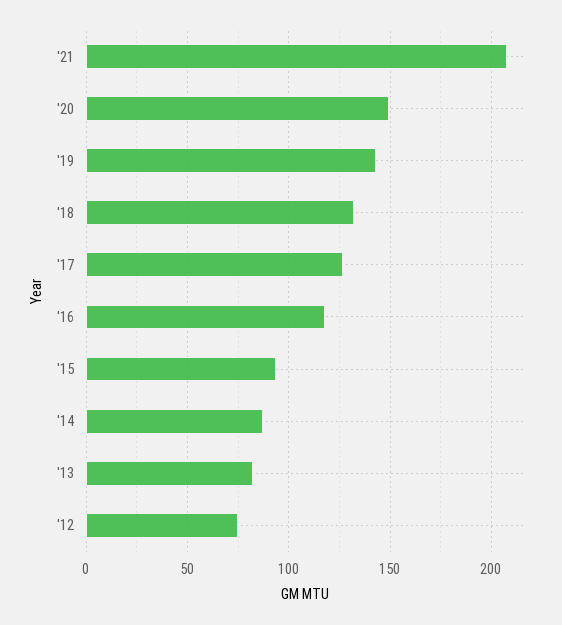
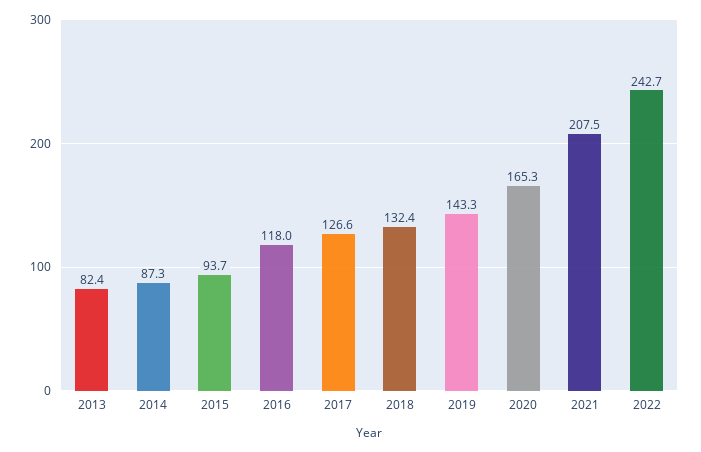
'20: 150 -> 165.3
'12: 75 -> none
2022: none -> 242.7

